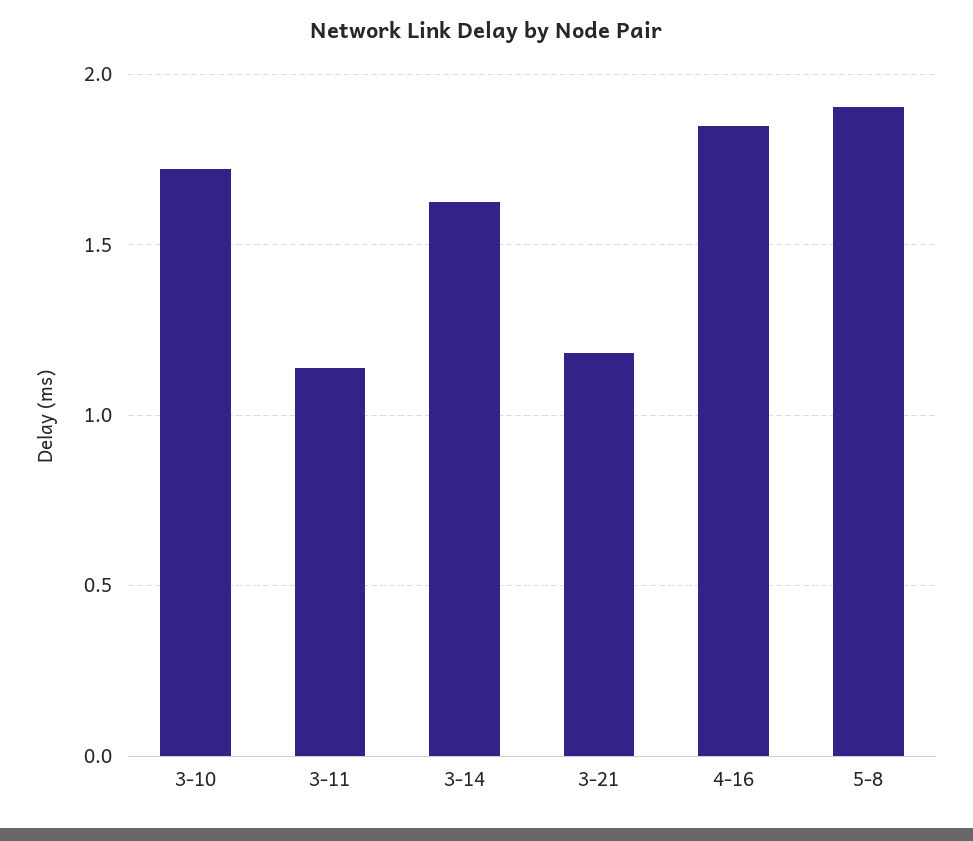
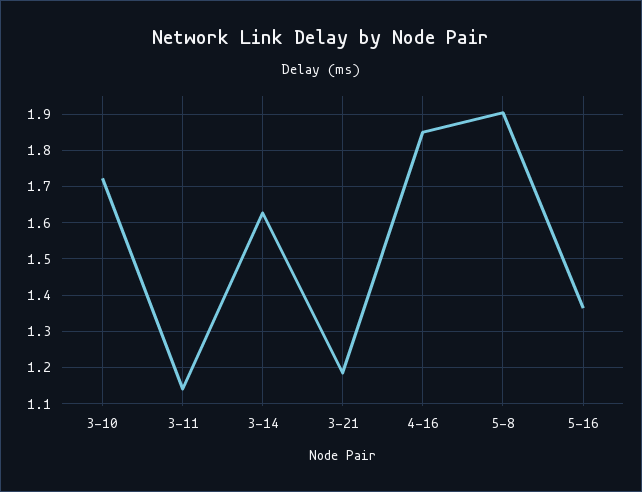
5-16: none -> 1.36

